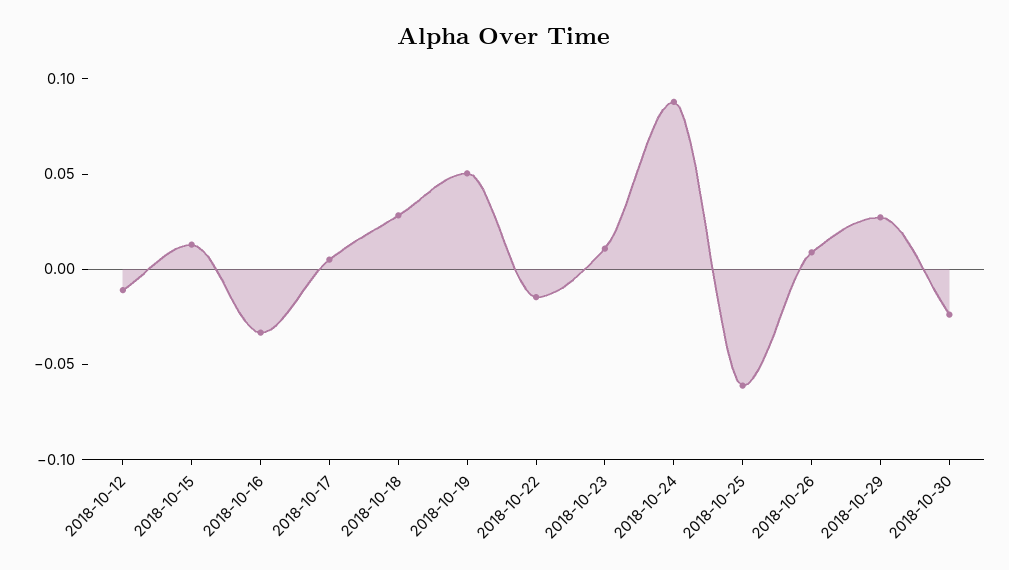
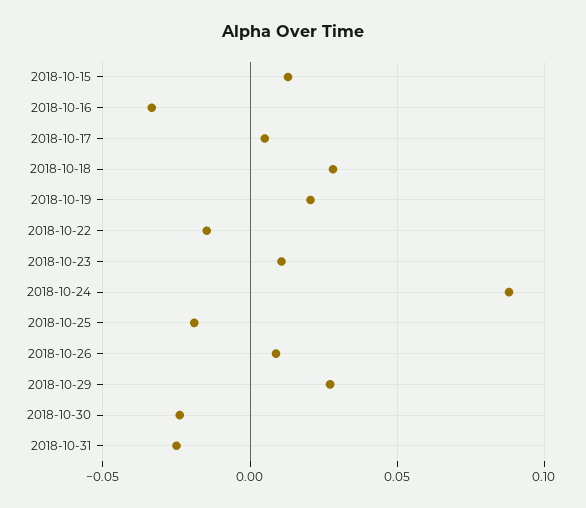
2018-10-12: -0.01 -> none
2018-10-19: 0.05 -> 0.02
2018-10-25: -0.06 -> -0.02
2018-10-31: none -> -0.025

